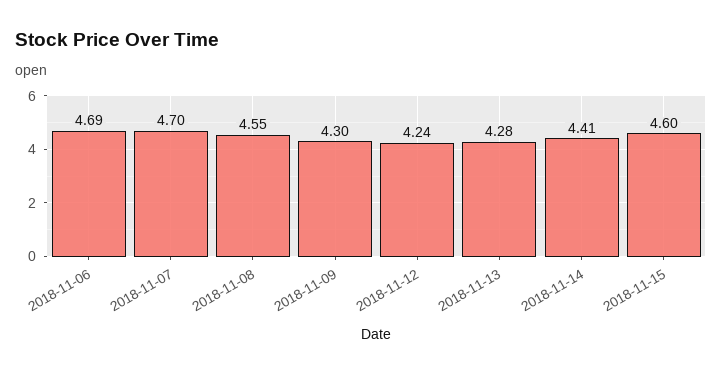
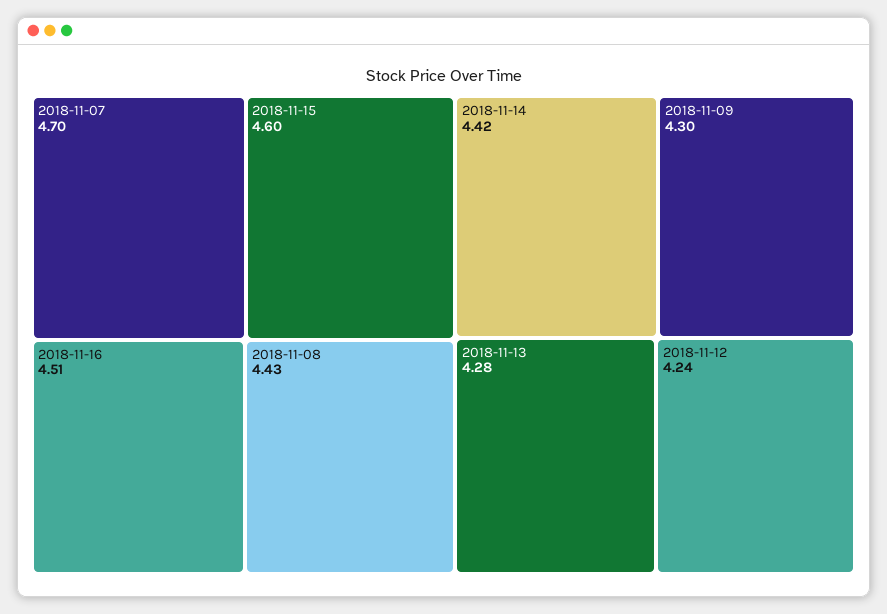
2018-11-06: 4.69 -> none
2018-11-08: 4.55 -> 4.43
2018-11-14: 4.41 -> 4.42
2018-11-16: none -> 4.51

